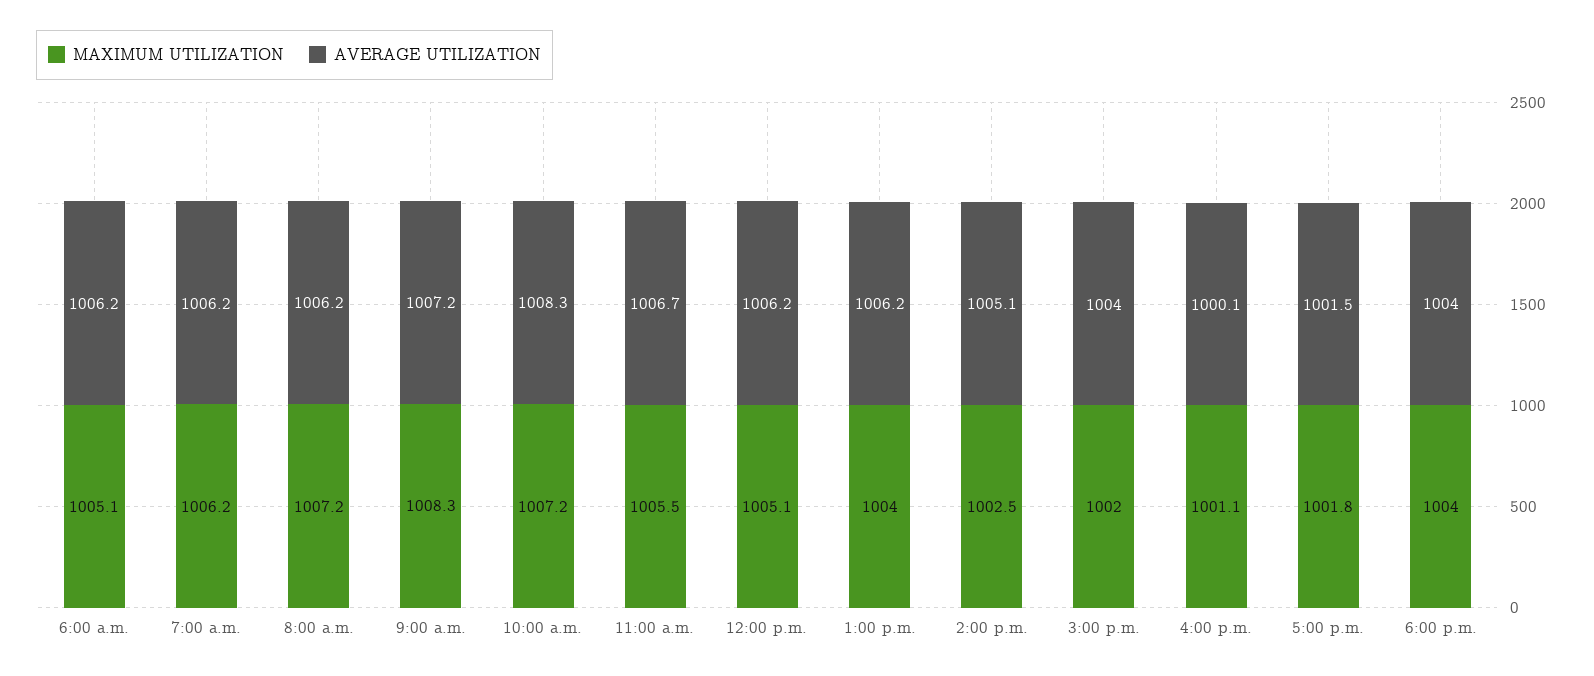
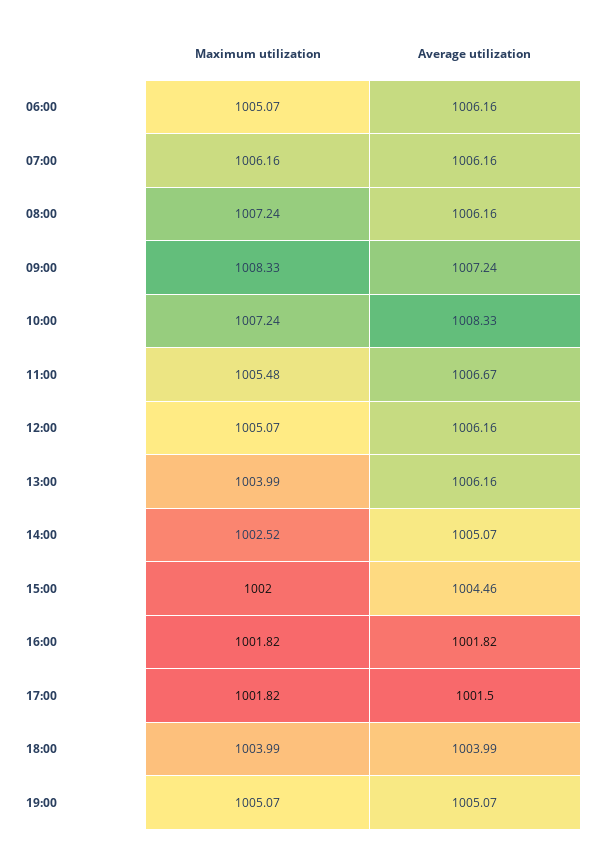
AVERAGE UTILIZATION, 3:00 p.m.: 1004 -> 1004.46
MAXIMUM UTILIZATION, 4:00 p.m.: 1001.1 -> 1001.82
AVERAGE UTILIZATION, 4:00 p.m.: 1000.1 -> 1001.82
MAXIMUM UTILIZATION, 19:00: none -> 1005.07
AVERAGE UTILIZATION, 19:00: none -> 1005.07

